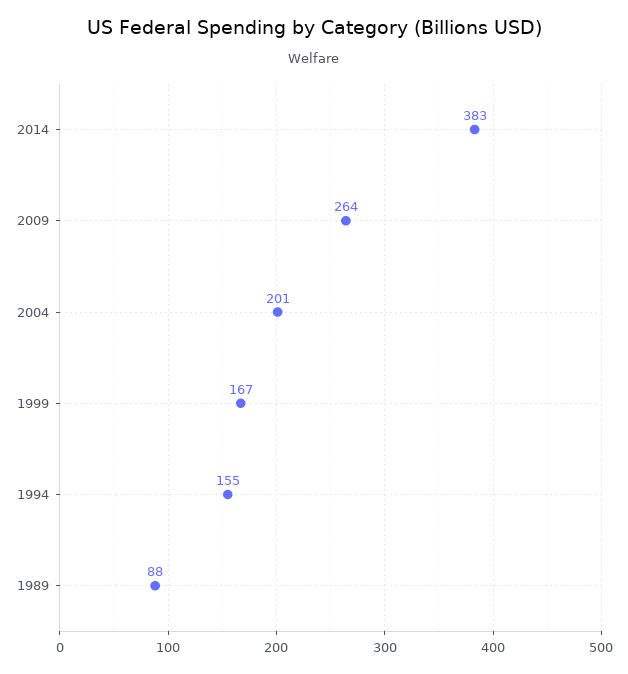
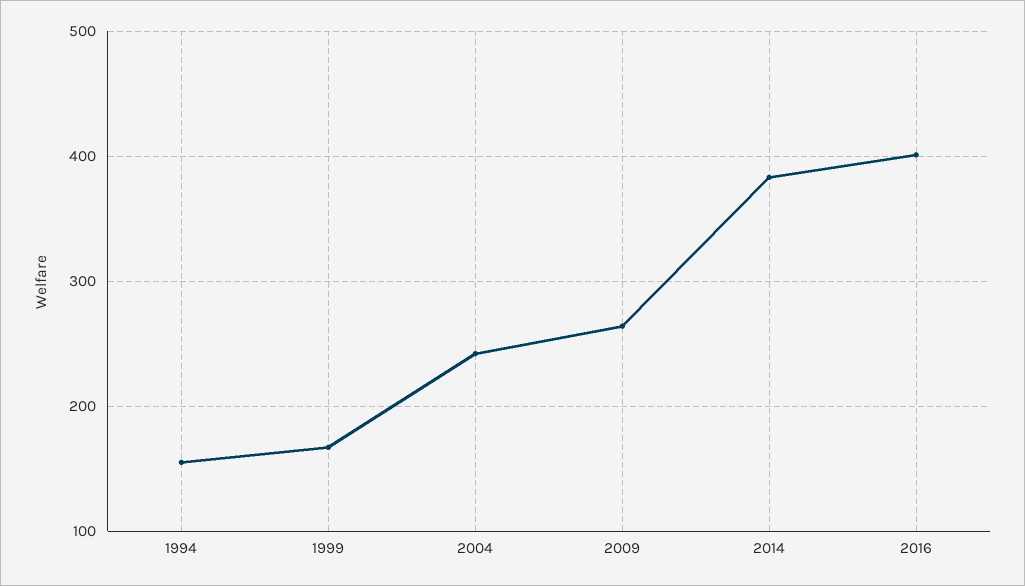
2004: 201 -> 240
1989: 88 -> none
2016: none -> 400

